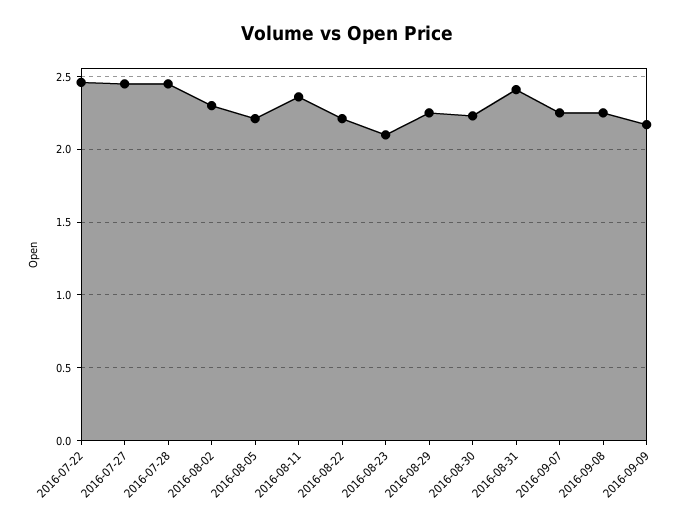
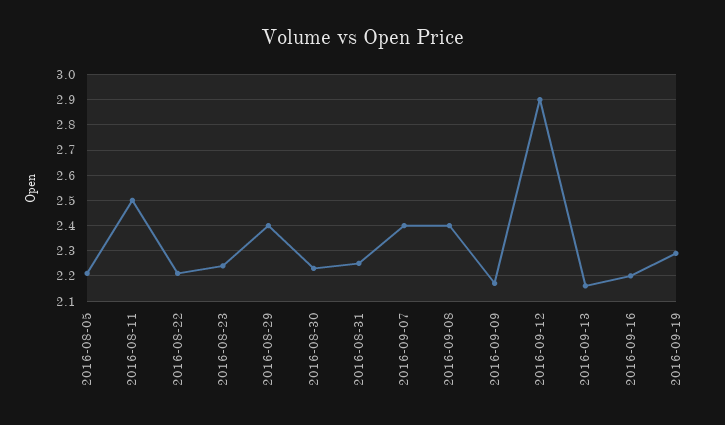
2016-07-22: 2.45 -> none
2016-07-27: 2.45 -> none
2016-07-28: 2.45 -> none
2016-08-02: 2.3 -> none
2016-08-11: 2.35 -> 2.5
2016-08-23: 2.1 -> 2.25
2016-08-29: 2.25 -> 2.4
2016-08-31: 2.4 -> 2.25
2016-09-07: 2.25 -> 2.4
2016-09-08: 2.25 -> 2.4
2016-09-12: none -> 2.9
2016-09-13: none -> 2.15
2016-09-16: none -> 2.2
2016-09-19: none -> 2.3

